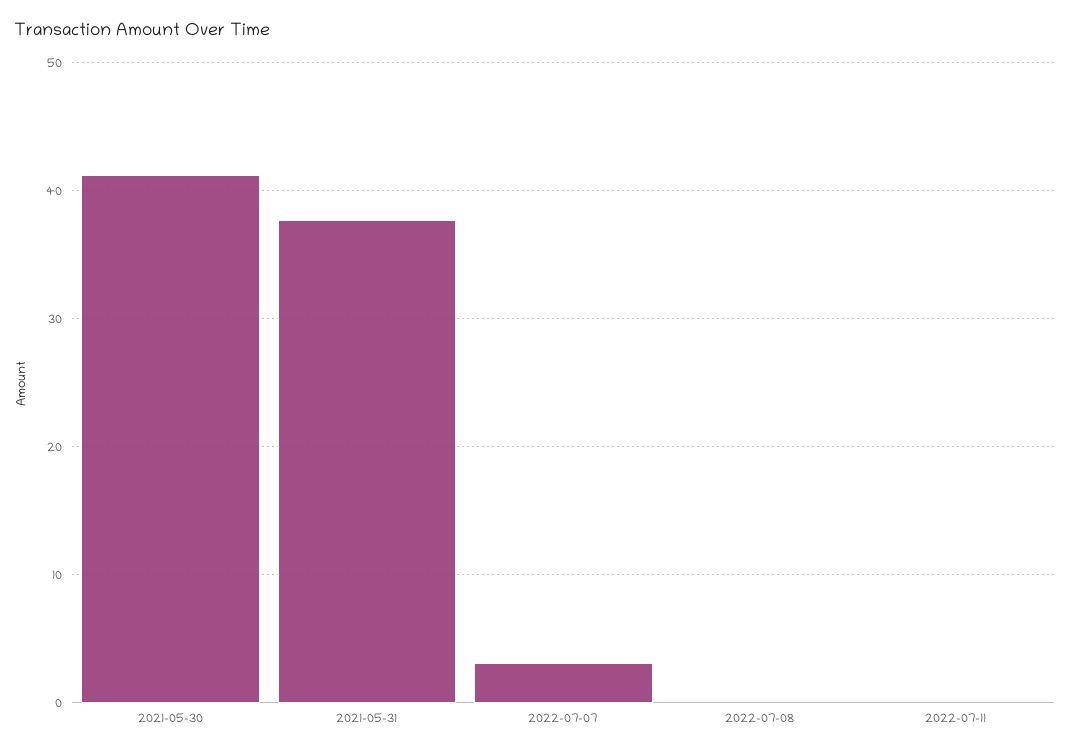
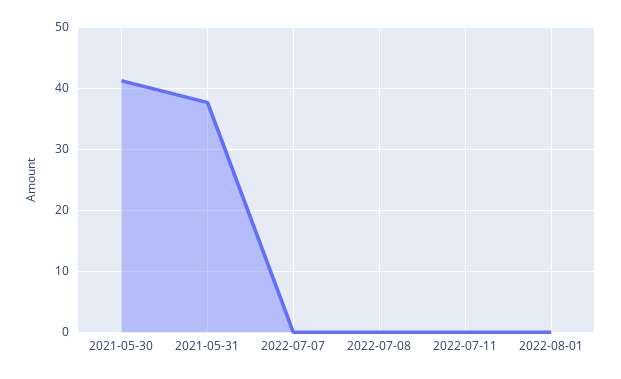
2022-07-07: 3 -> 0
2022-08-01: none -> 0

